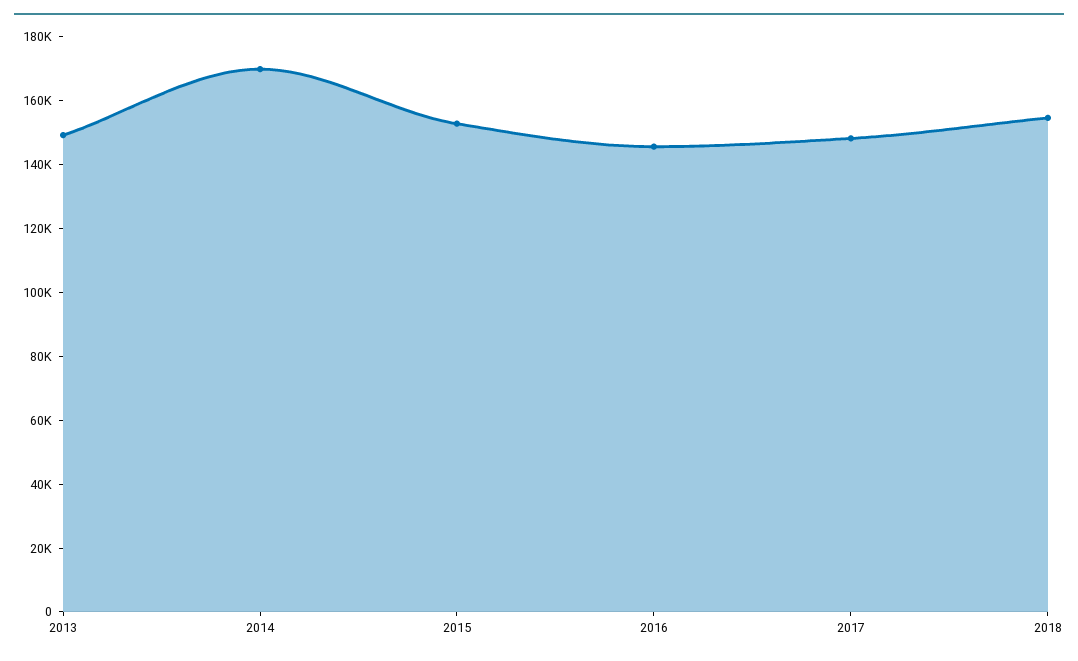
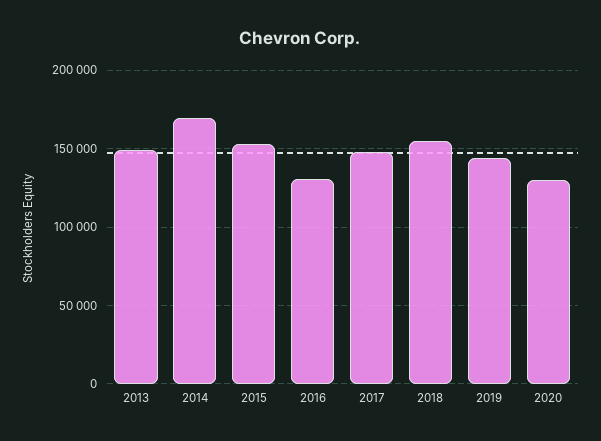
2016: 145000 -> 130000
2019: none -> 145000
2020: none -> 130000

